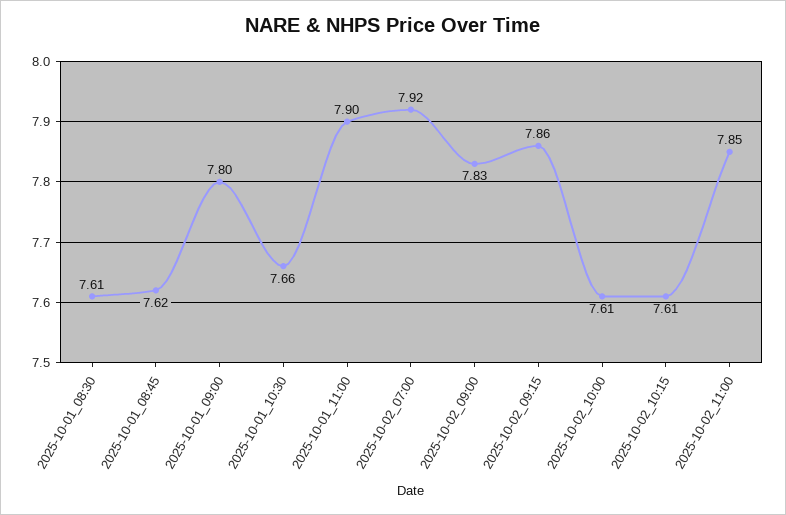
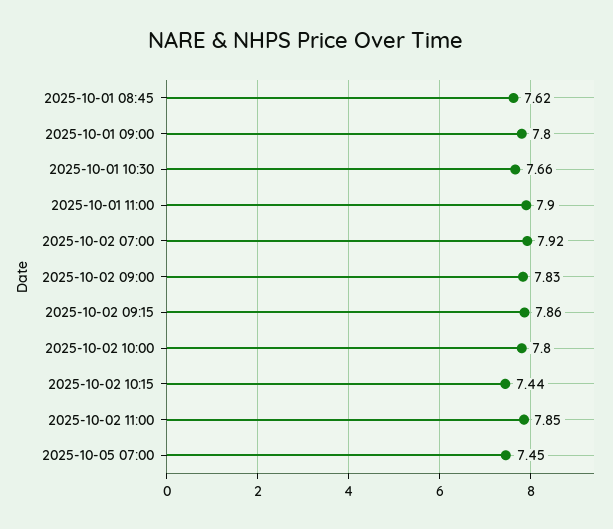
2025-10-01_08:30: 7.61 -> none
2025-10-02_10:00: 7.61 -> 7.8
2025-10-02_10:15: 7.61 -> 7.44
2025-10-05 07:00: none -> 7.45

